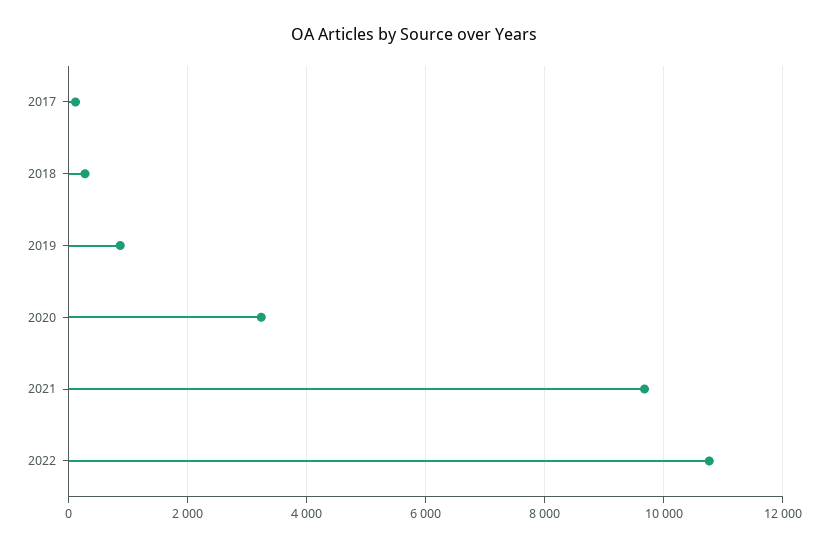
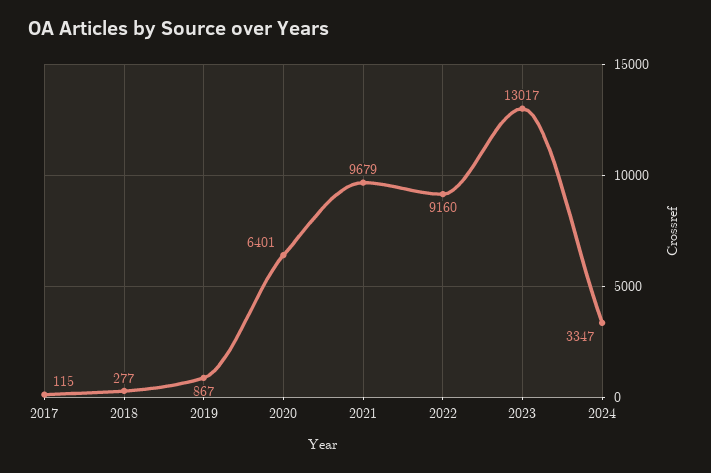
2020: 3200 -> 6401
2022: 10800 -> 9160
2023: none -> 13017
2024: none -> 3347

